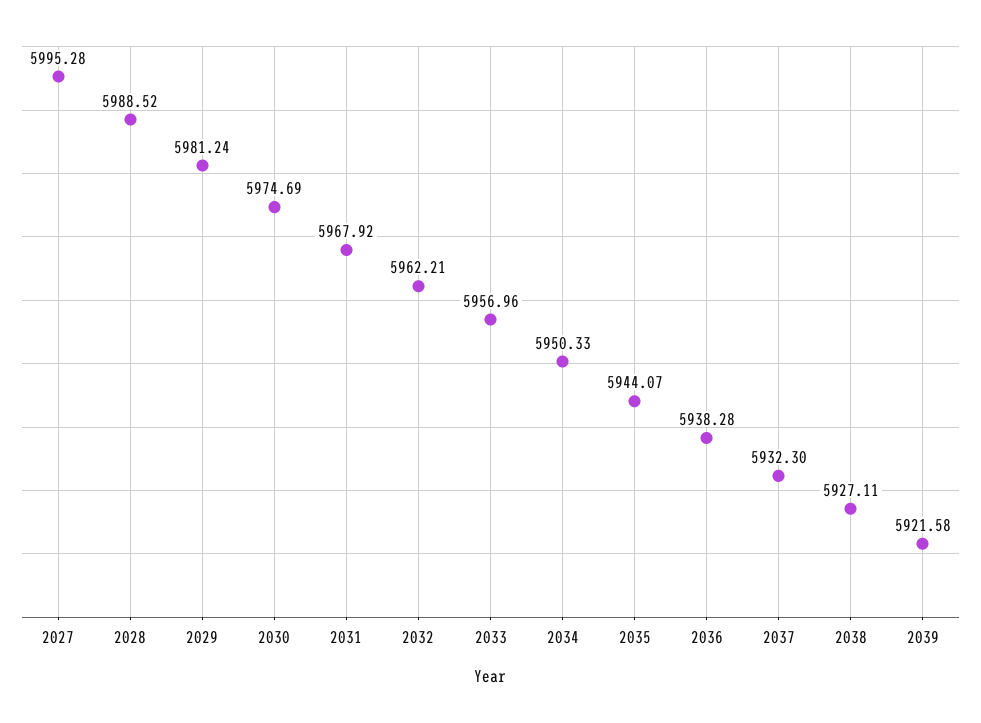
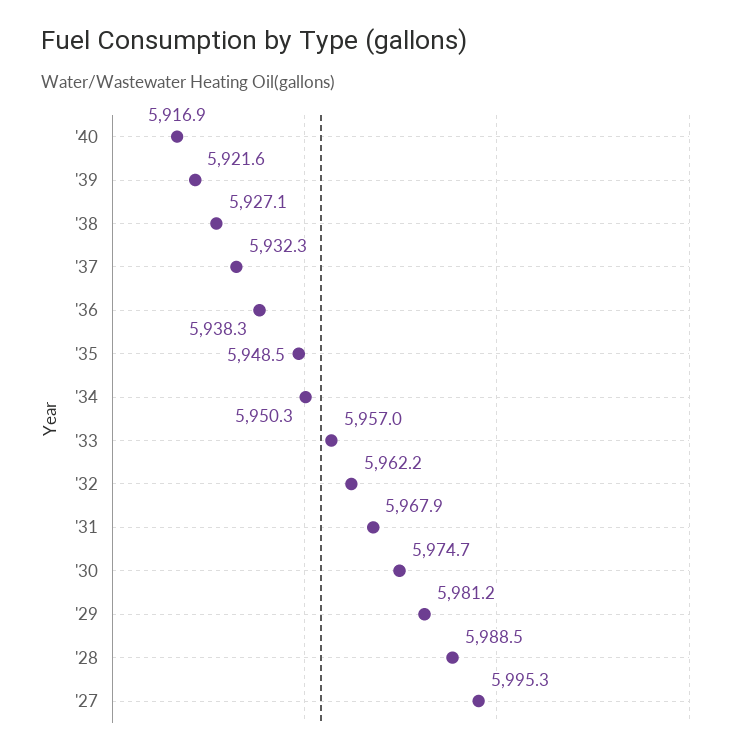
2035: 5944.07 -> 5948.5
'40: none -> 5916.9

